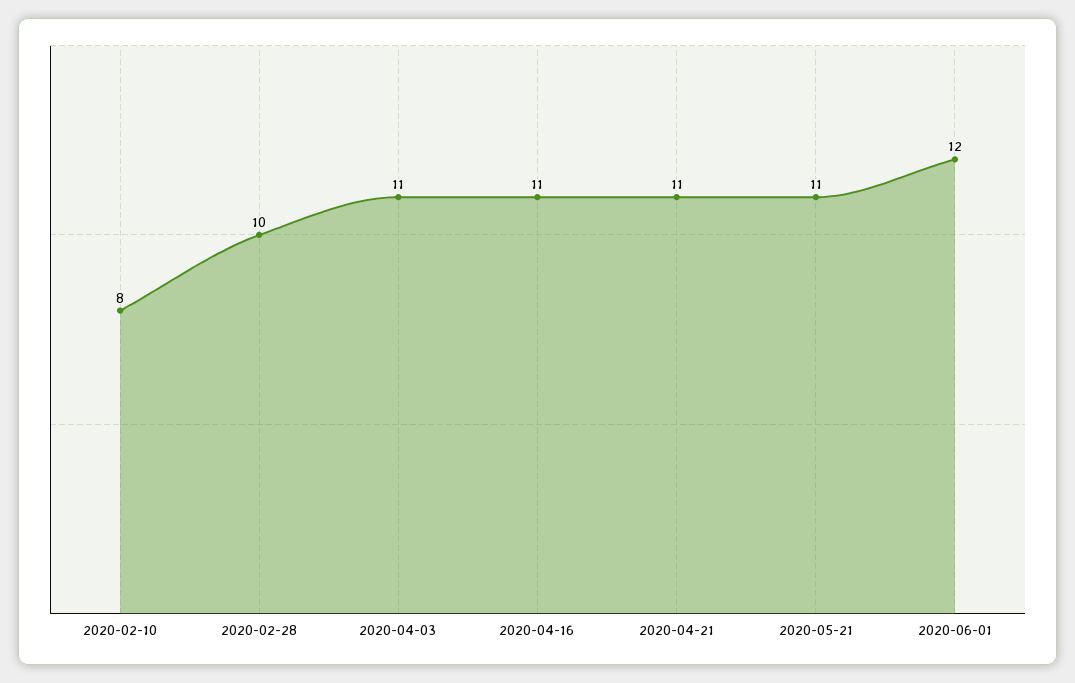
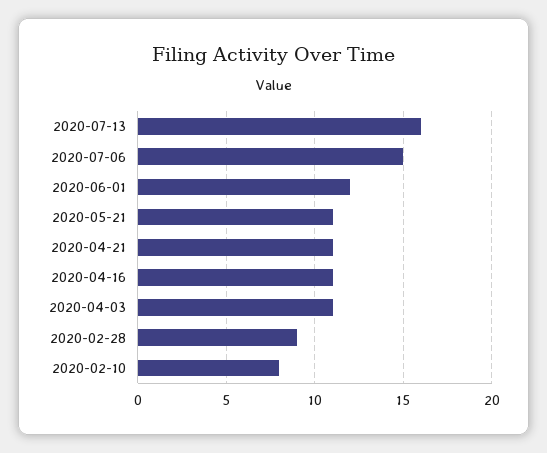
2020-02-28: 10 -> 9
2020-07-13: none -> 16
2020-07-06: none -> 15

